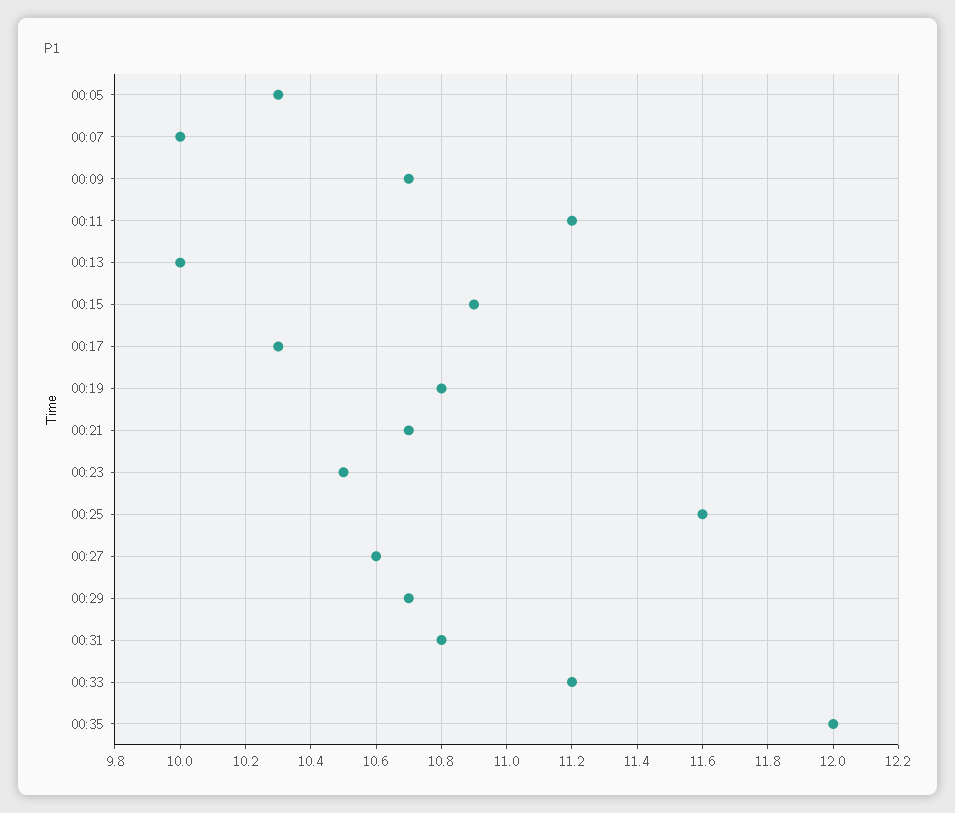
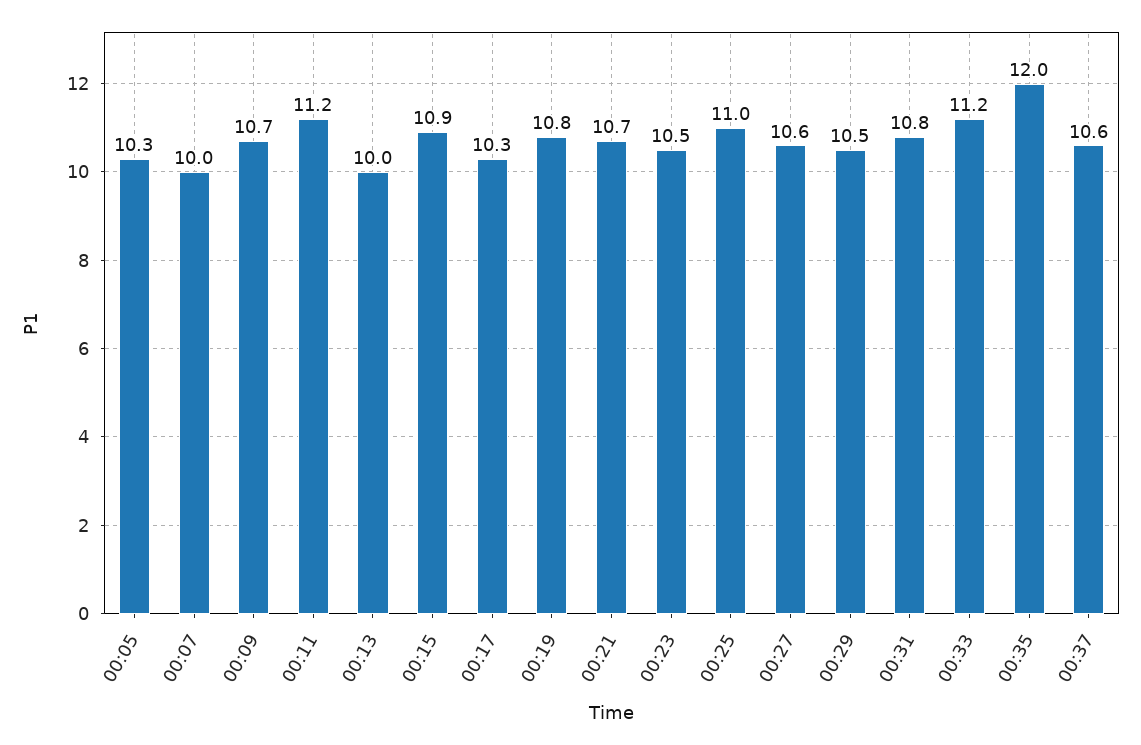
00:25: 11.6 -> 11
00:29: 10.7 -> 10.5
00:37: none -> 10.6

